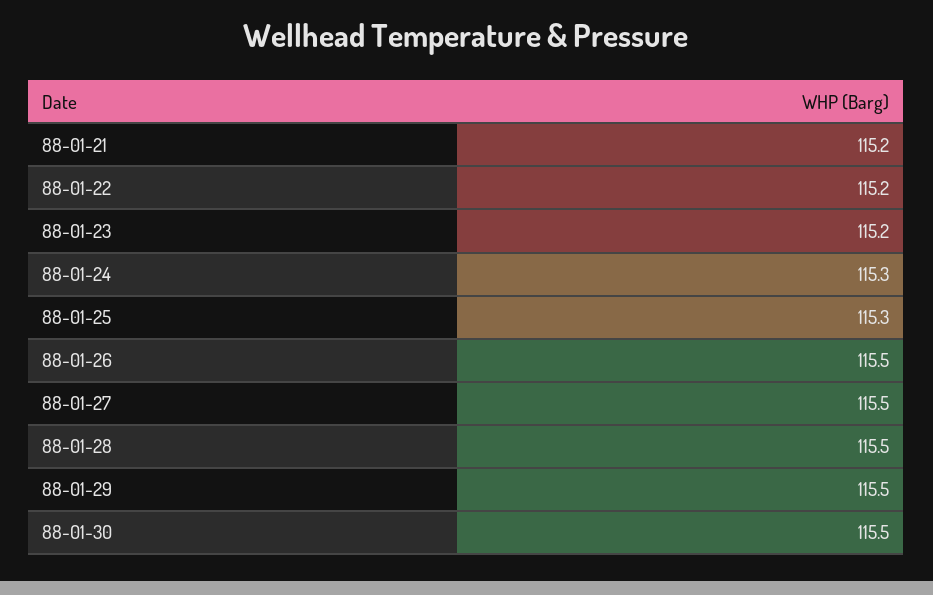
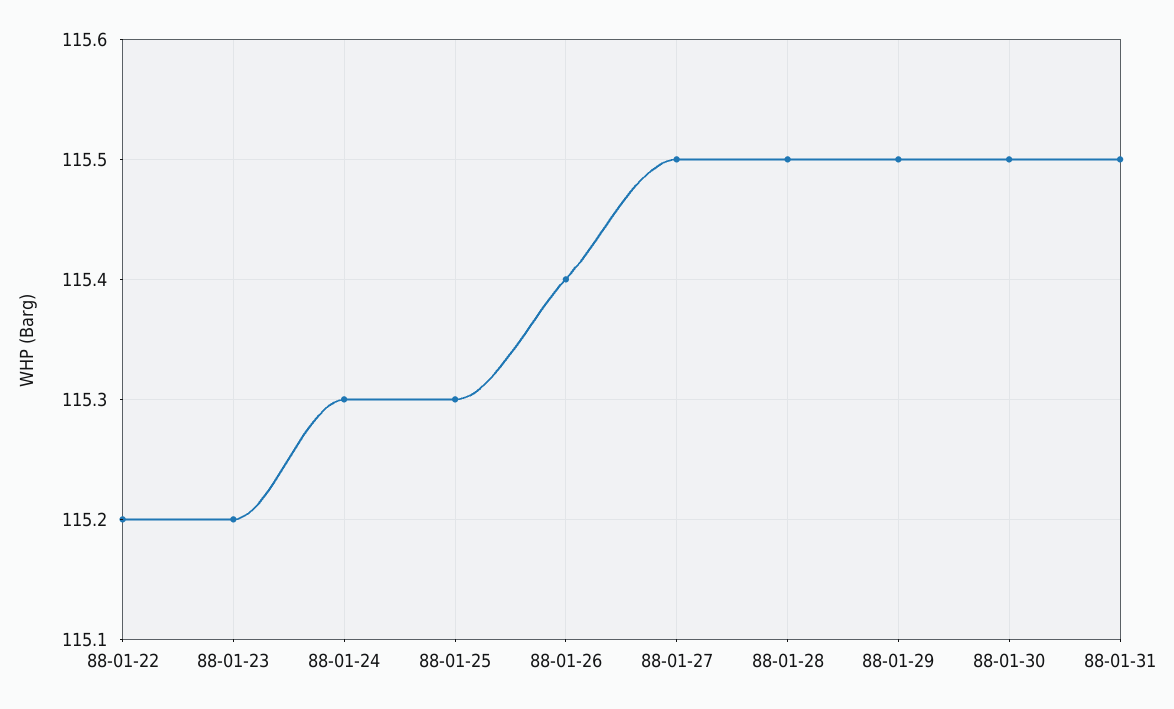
88-01-21: 115.2 -> none
88-01-26: 115.5 -> 115.4
88-01-31: none -> 115.5

